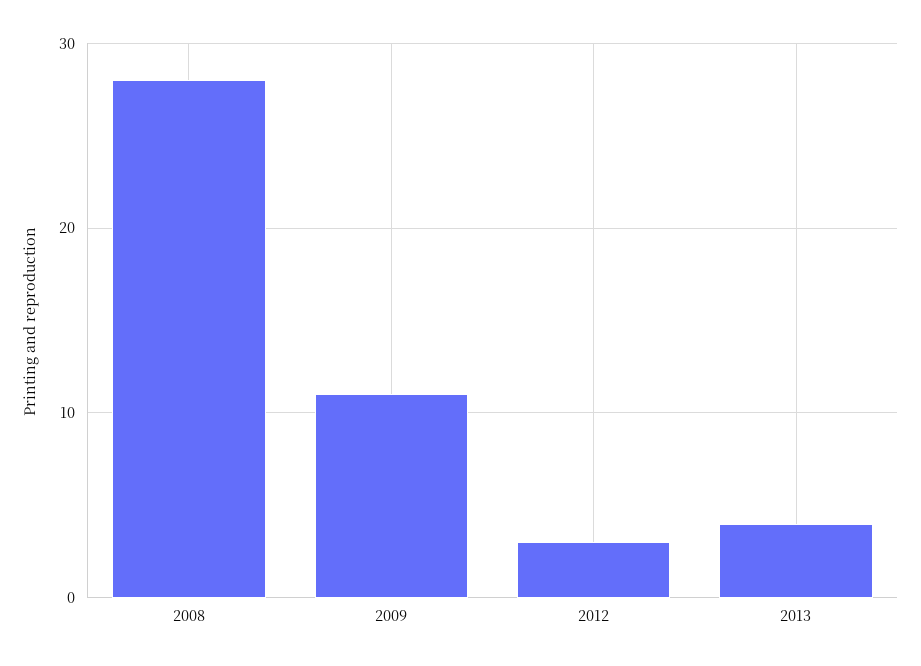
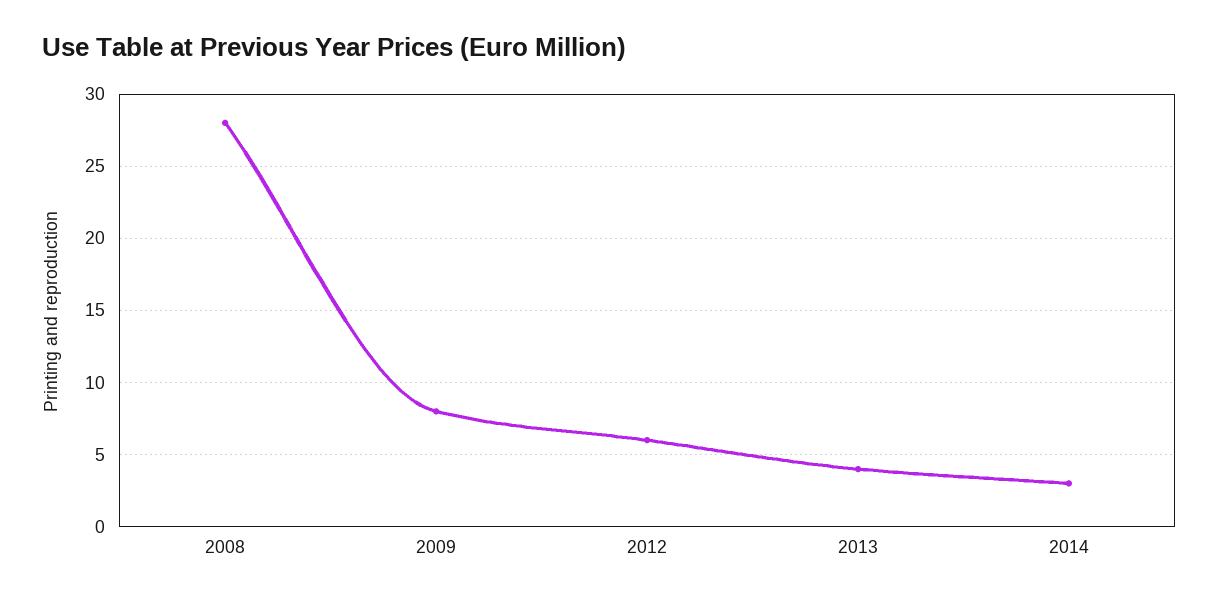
2009: 11 -> 8
2012: 3 -> 6
2014: none -> 3

